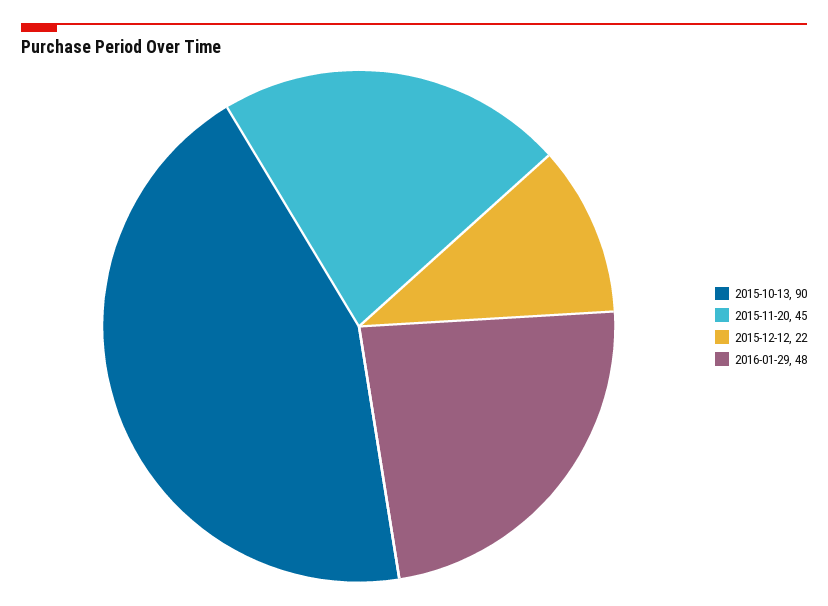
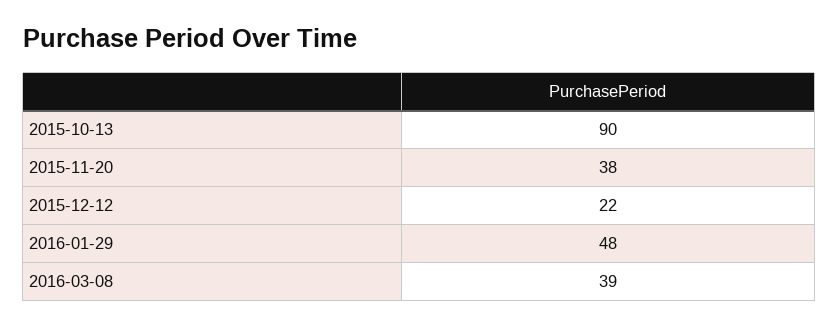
2015-11-20: 45 -> 38
2016-03-08: none -> 39

